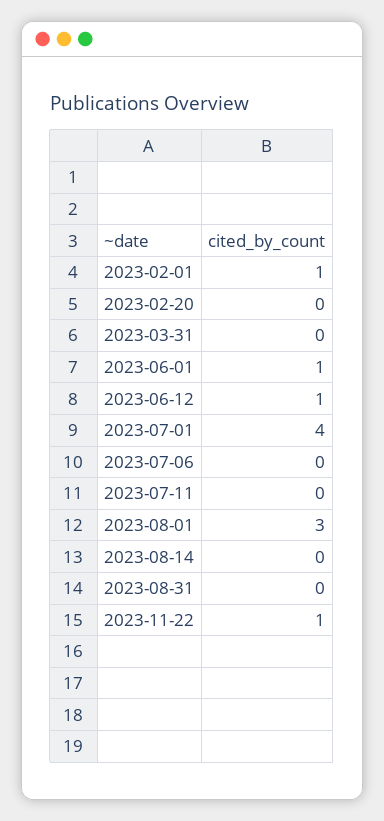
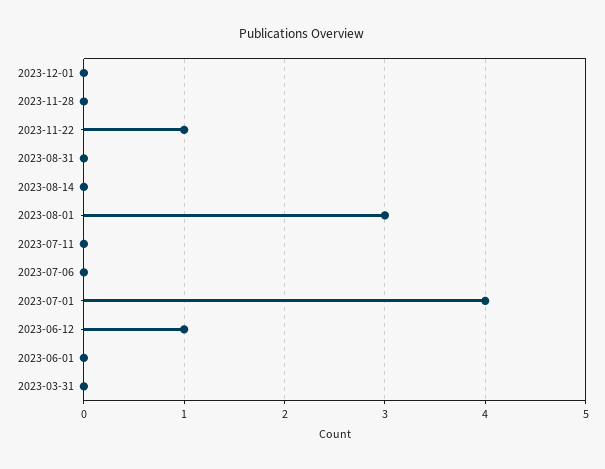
2023-02-01: 1 -> none
2023-02-20: 0 -> none
2023-06-01: 1 -> 0
2023-12-01: none -> 0
2023-11-28: none -> 0

